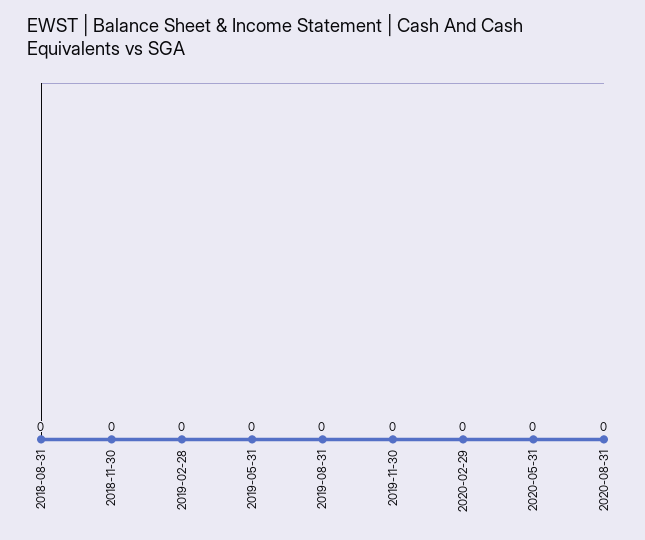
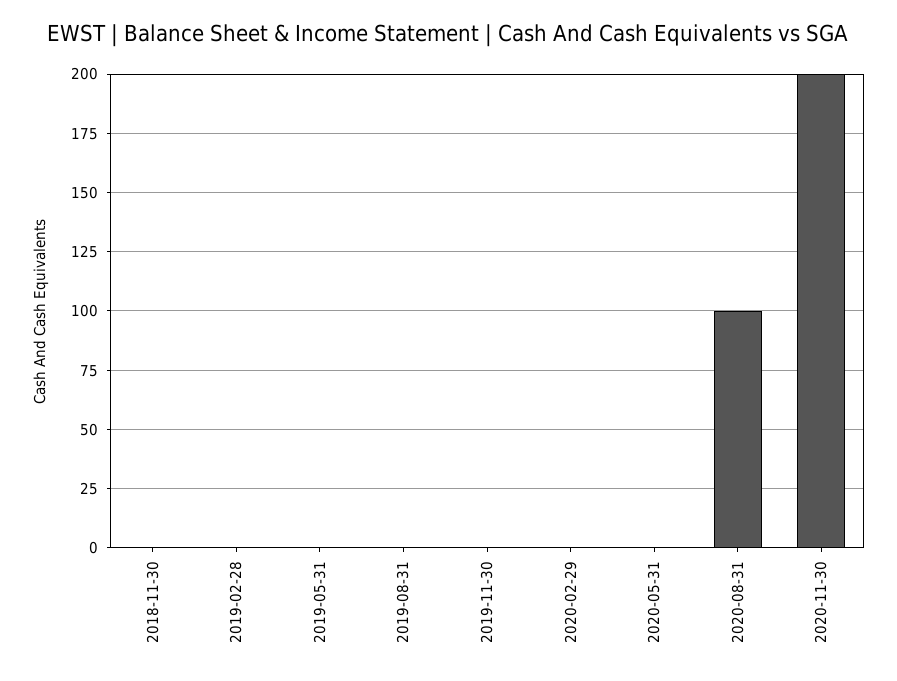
2018-08-31: 0 -> none
2020-08-31: 0 -> 100
2020-11-30: none -> 200

